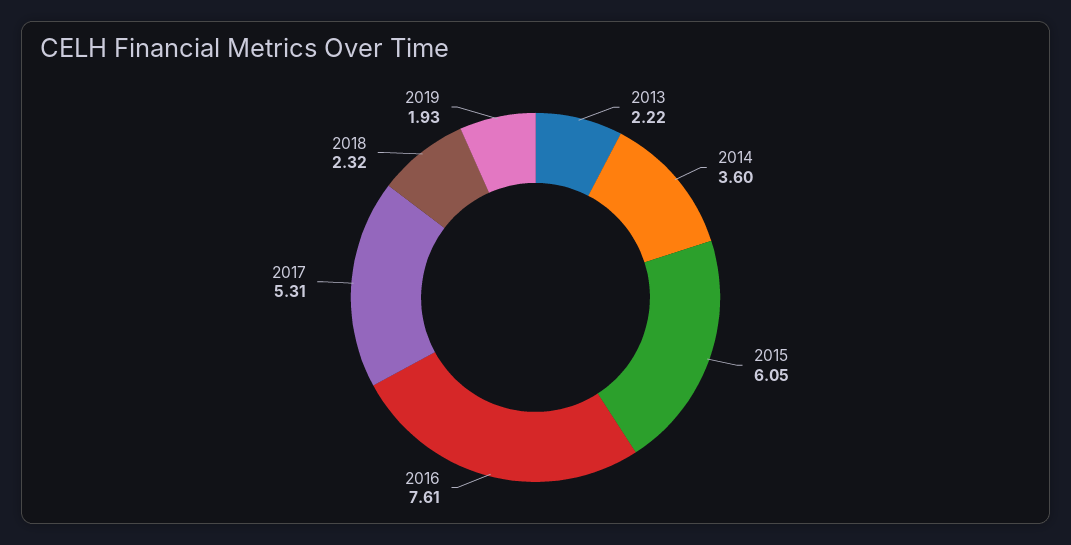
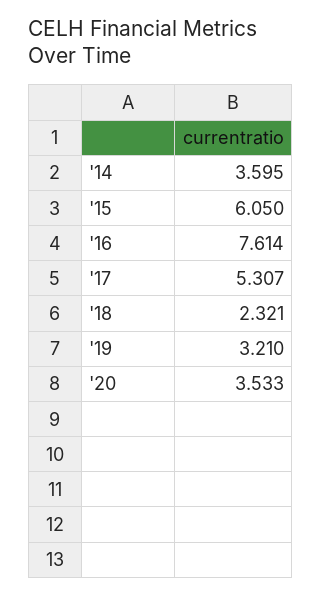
2013: 2.22 -> none
2019: 1.93 -> 3.21
'20: none -> 3.533

